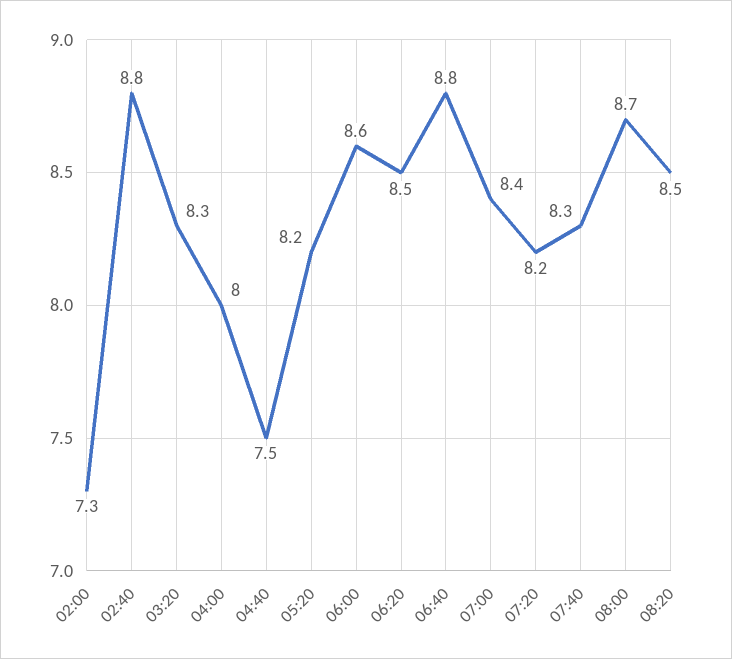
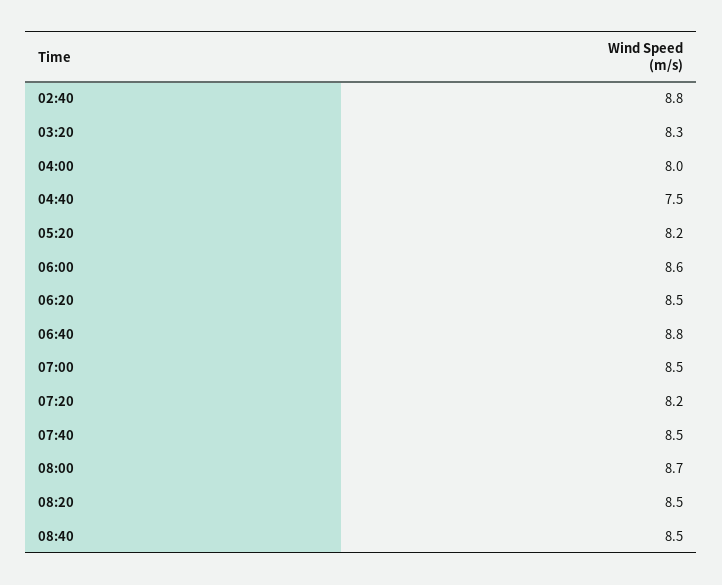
02:00: 7.3 -> none
07:00: 8.4 -> 8.5
07:40: 8.3 -> 8.5
08:40: none -> 8.5

